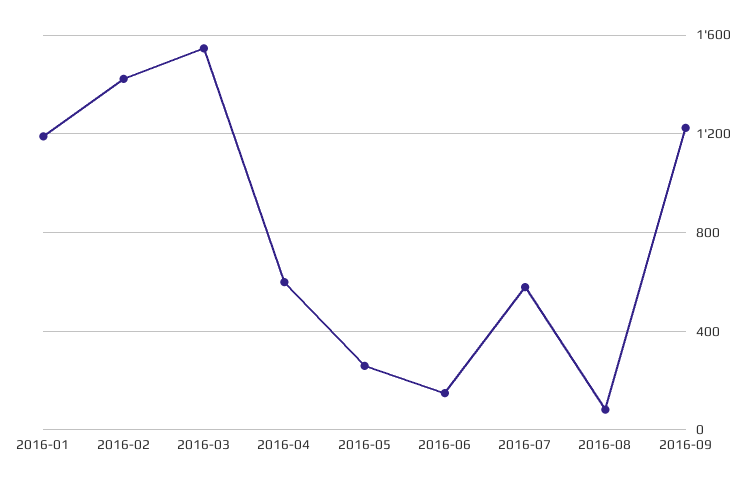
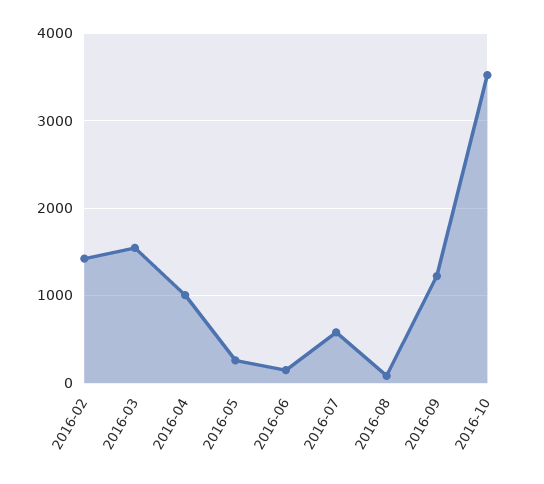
2016-01: 1200 -> none
2016-04: 600 -> 1000
2016-10: none -> 3500

